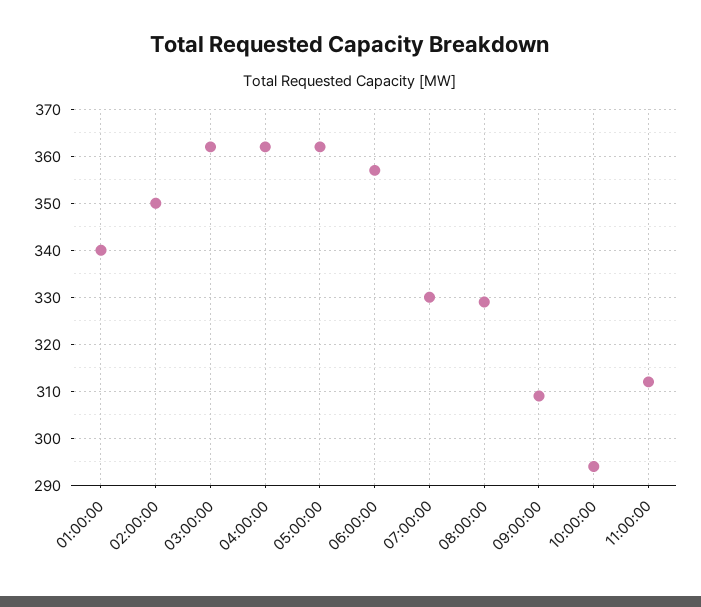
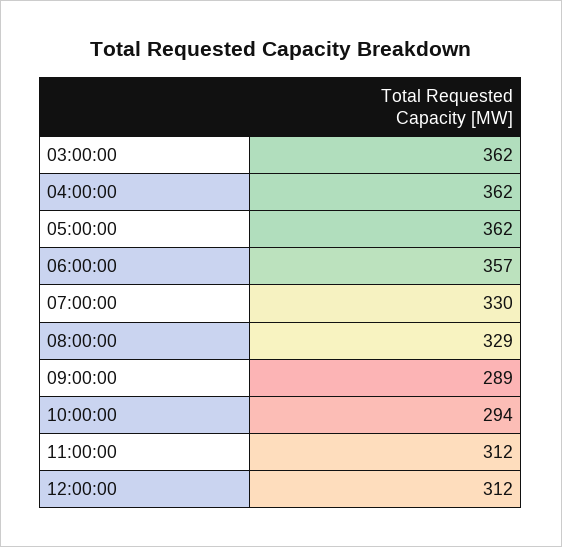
01:00:00: 340 -> none
02:00:00: 350 -> none
09:00:00: 310 -> 289
12:00:00: none -> 312

